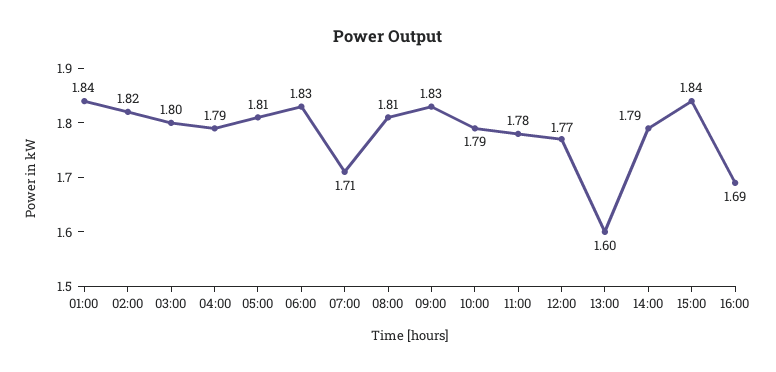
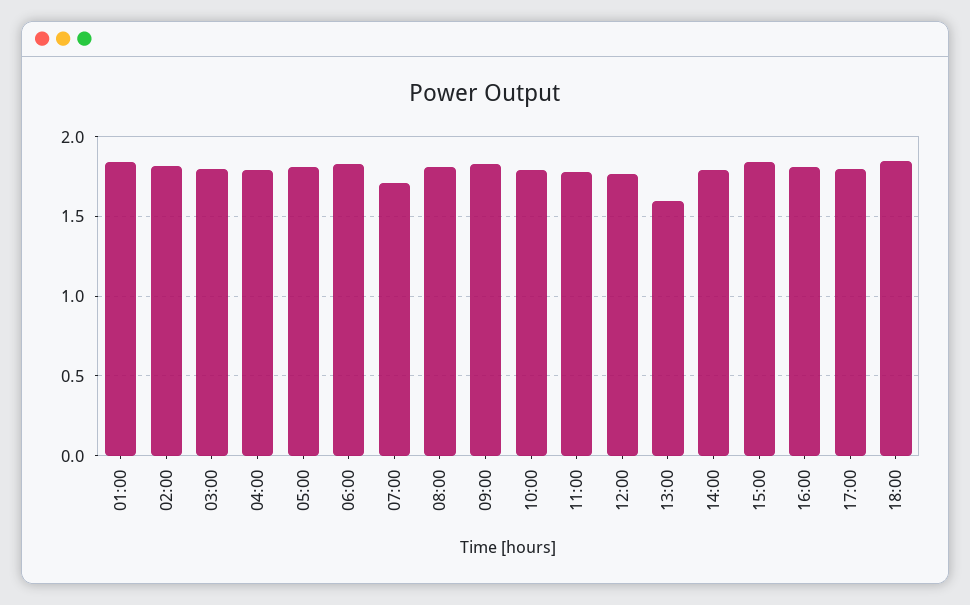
16:00: 1.69 -> 1.8
17:00: none -> 1.8
18:00: none -> 1.85

